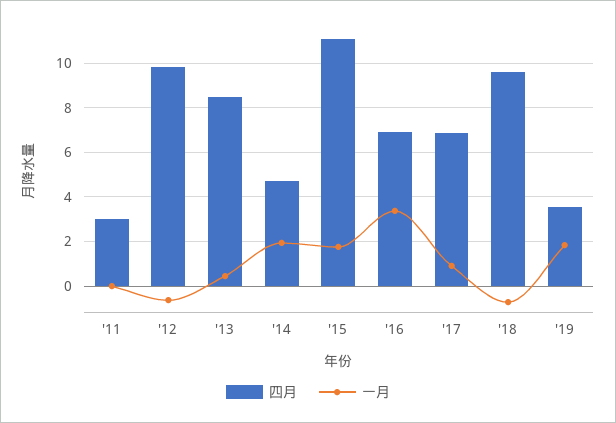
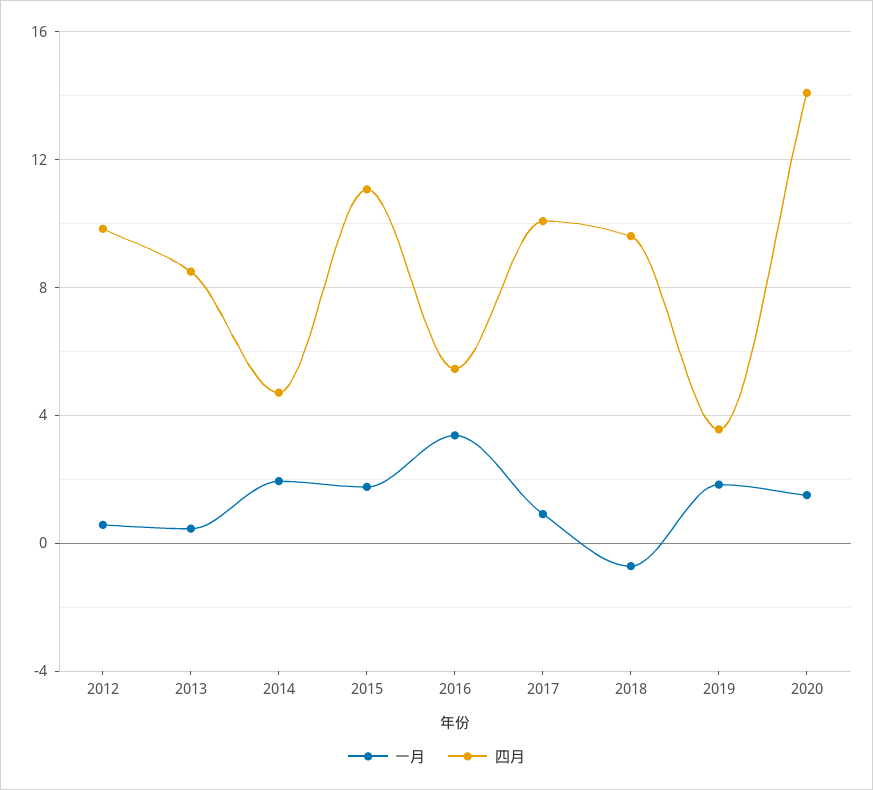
四月, '11: 3 -> none
一月, '11: 0 -> none
一月, '12: -0.5 -> 0.5
四月, '16: 7 -> 5.5
四月, '17: 7 -> 10
一月, 2020: none -> 1.5
四月, 2020: none -> 14

